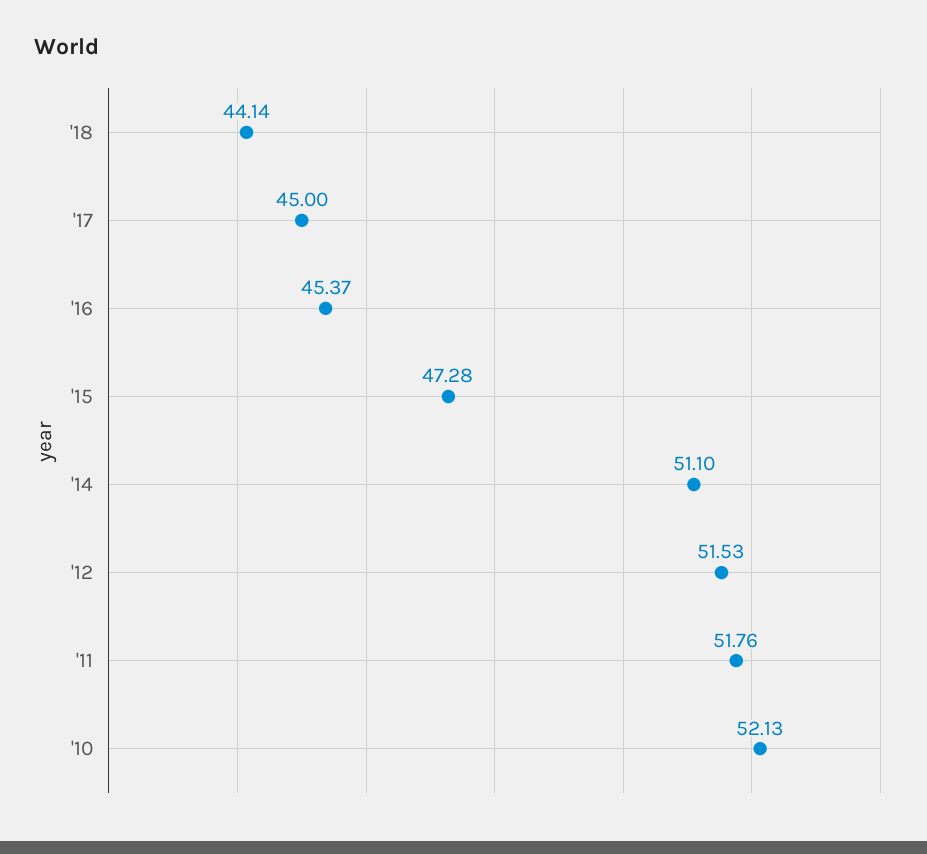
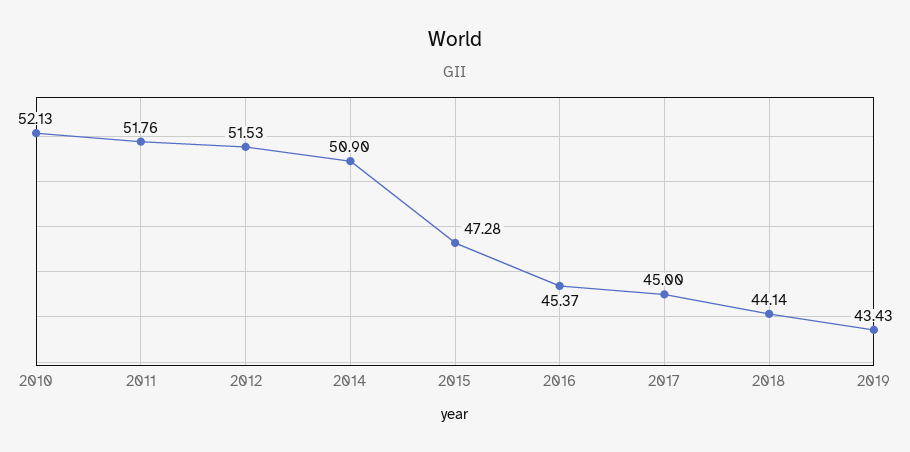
'14: 51.1 -> 50.9
2019: none -> 43.43

